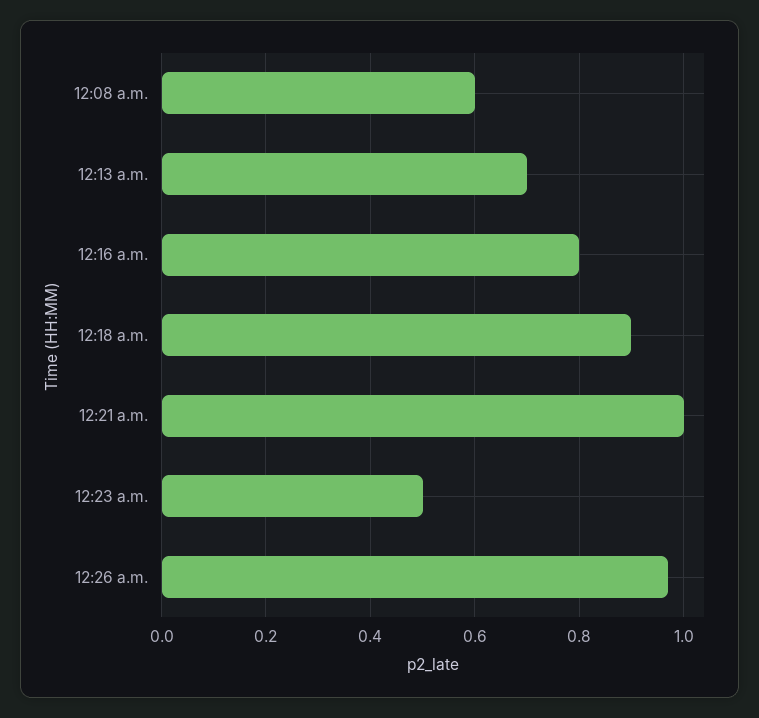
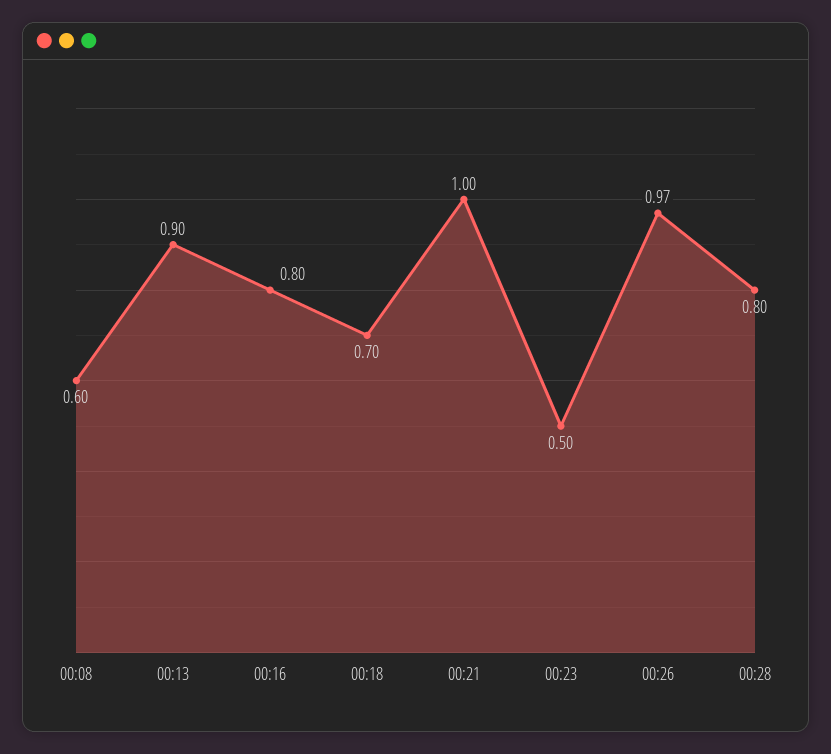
12:13 a.m.: 0.7 -> 0.9
12:18 a.m.: 0.9 -> 0.7
00:28: none -> 0.8

